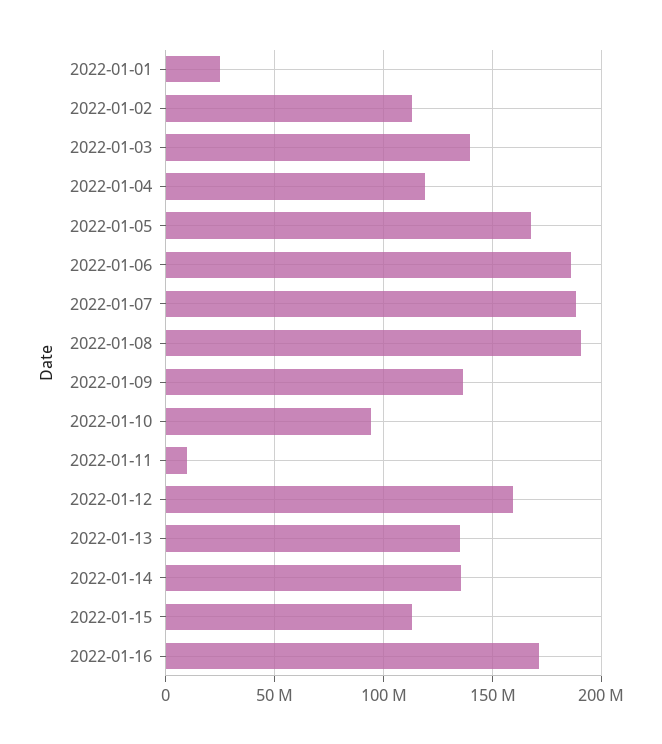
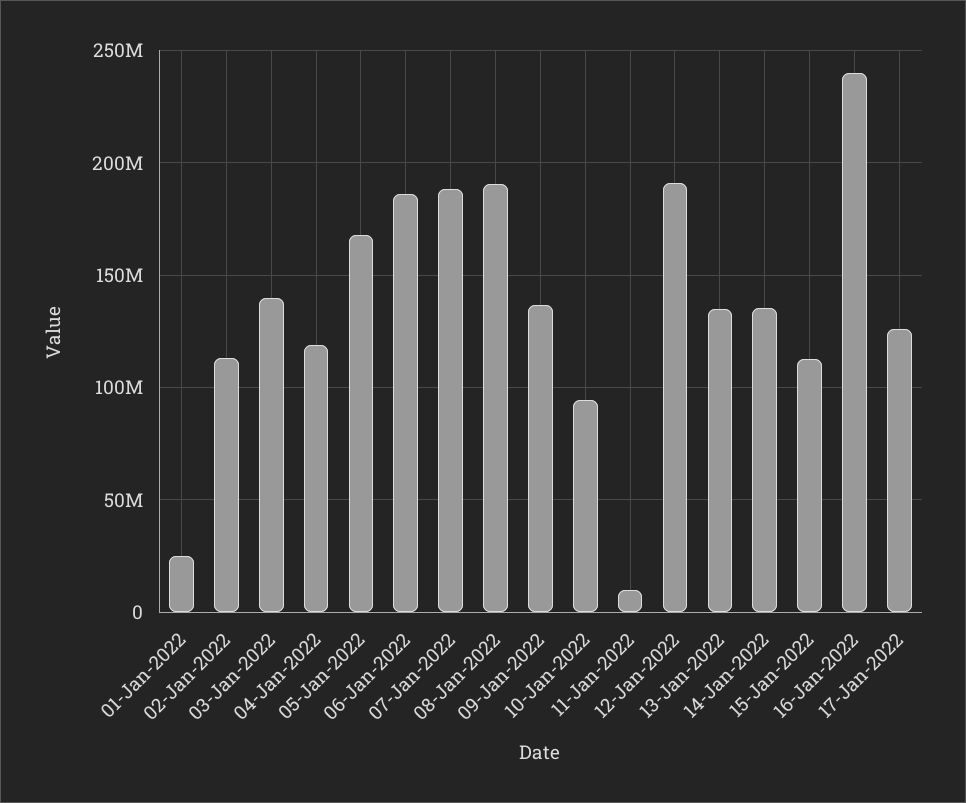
2022-01-12: 160000000 -> 190000000
2022-01-16: 170000000 -> 240000000
17-Jan-2022: none -> 125000000

